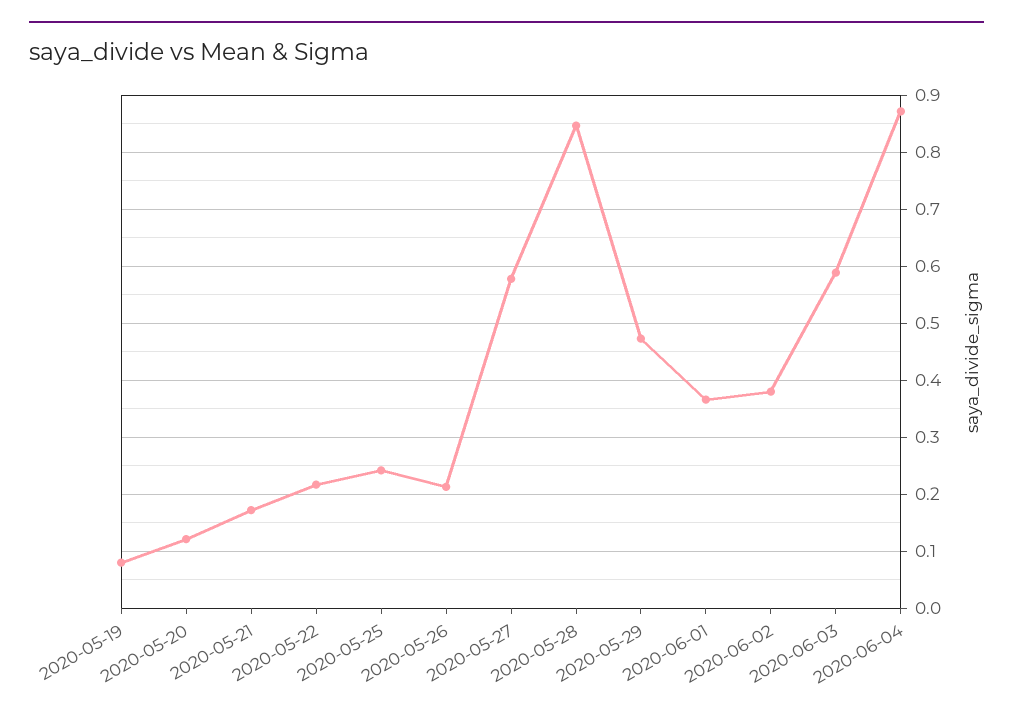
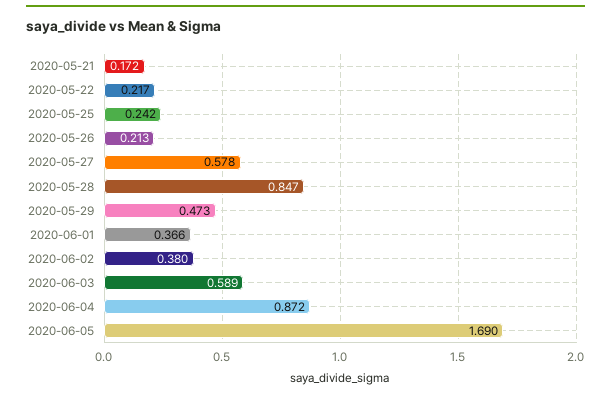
2020-05-19: 0.08 -> none
2020-05-20: 0.12 -> none
2020-06-05: none -> 1.69

